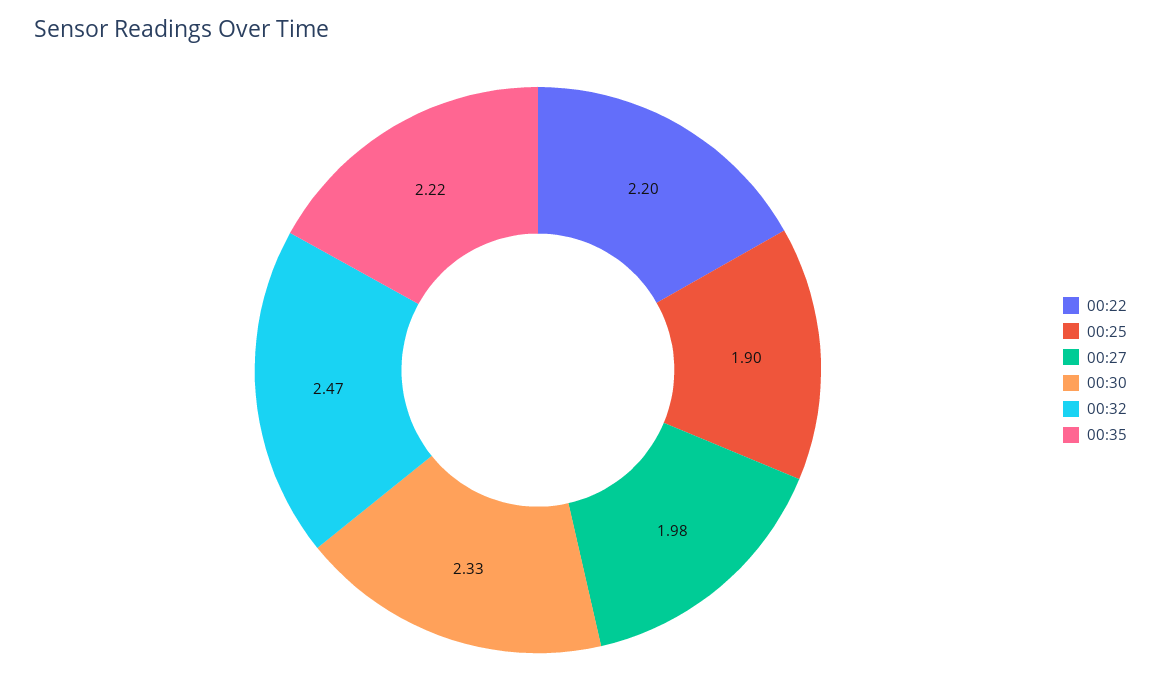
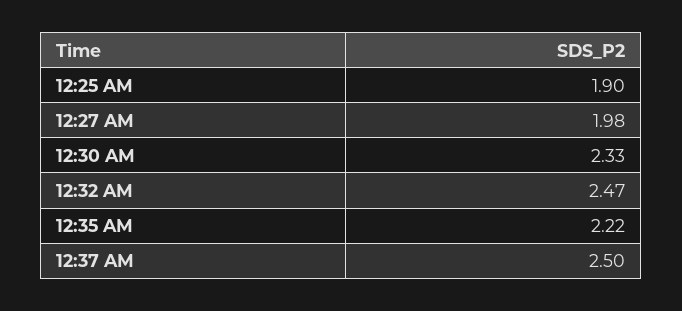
00:22: 2.2 -> none
12:37 AM: none -> 2.5

